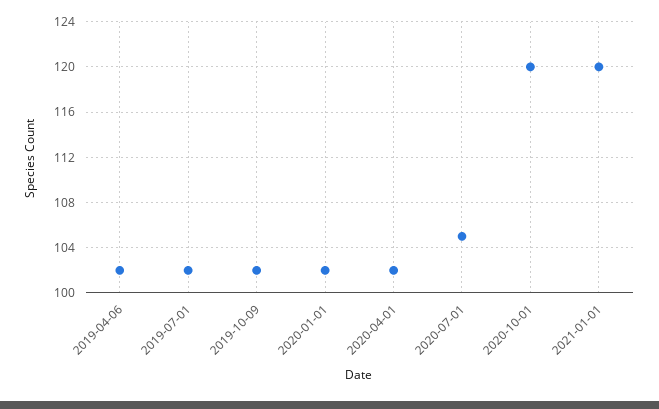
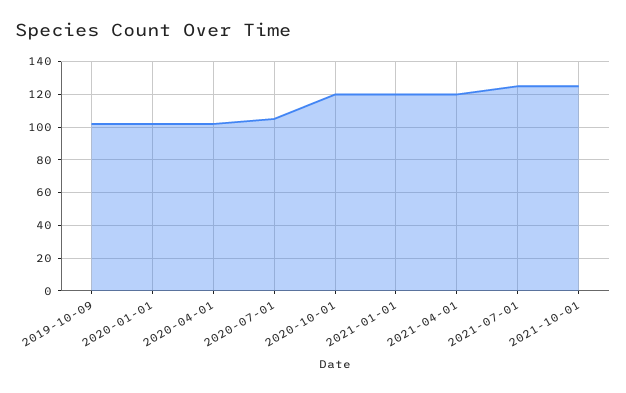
2019-04-06: 102 -> none
2019-07-01: 102 -> none
2021-04-01: none -> 120
2021-07-01: none -> 125
2021-10-01: none -> 125

